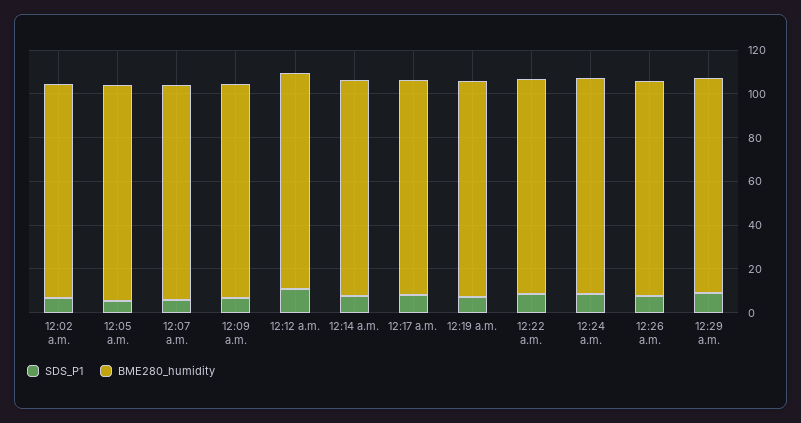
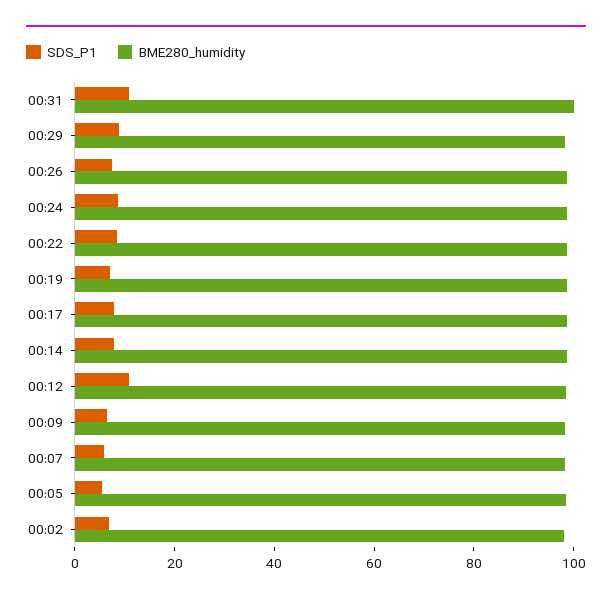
SDS_P1, 00:31: none -> 10
BME280_humidity, 00:31: none -> 100

